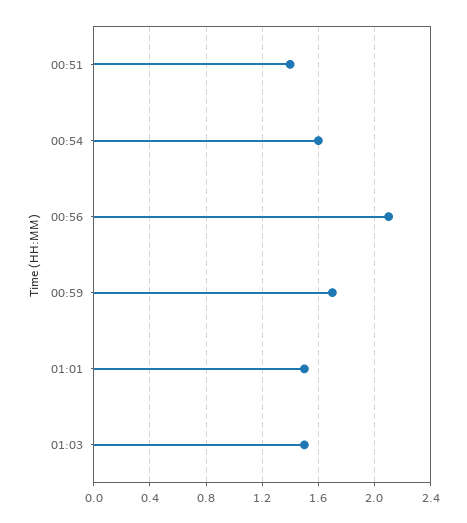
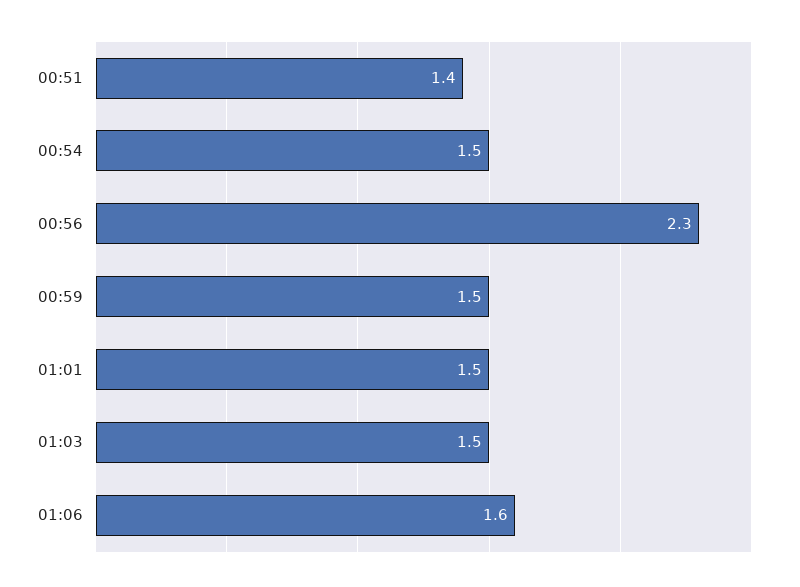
00:54: 1.6 -> 1.5
00:56: 2.1 -> 2.3
00:59: 1.7 -> 1.5
01:06: none -> 1.6

